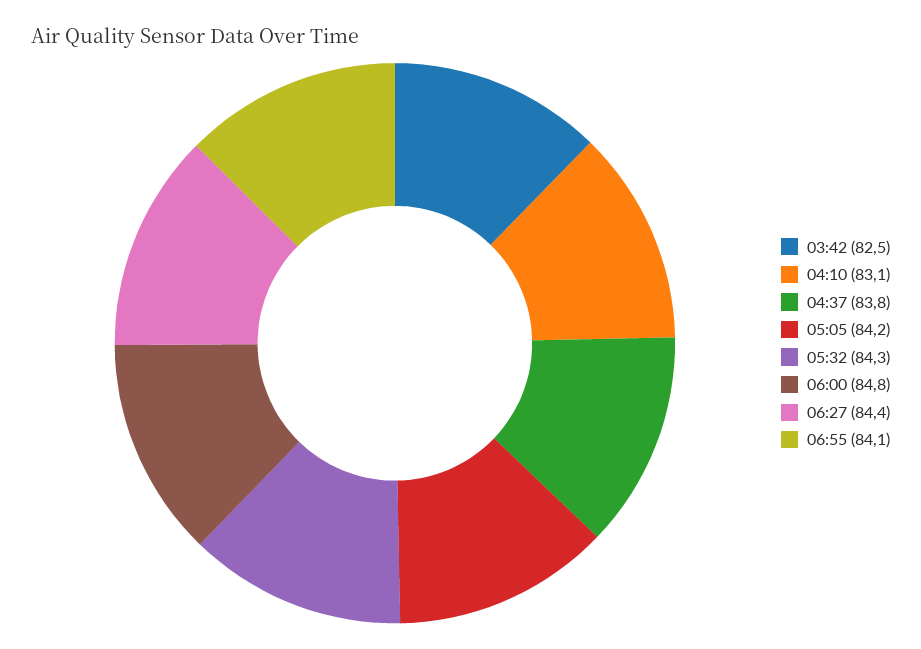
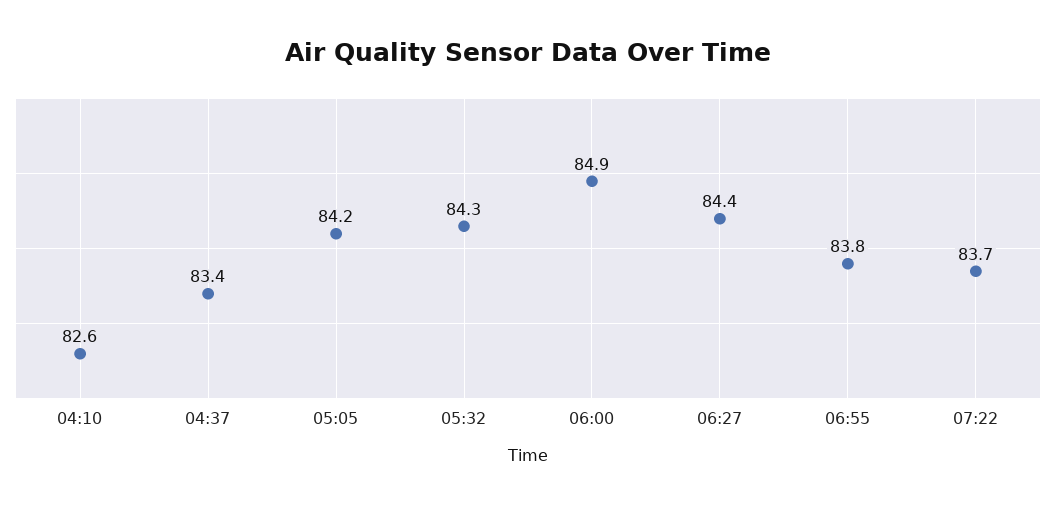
03:42: 82.5 -> none
04:10: 83.1 -> 82.6
04:37: 83.8 -> 83.4
06:00: 84.8 -> 84.9
06:55: 84.1 -> 83.8
07:22: none -> 83.7

